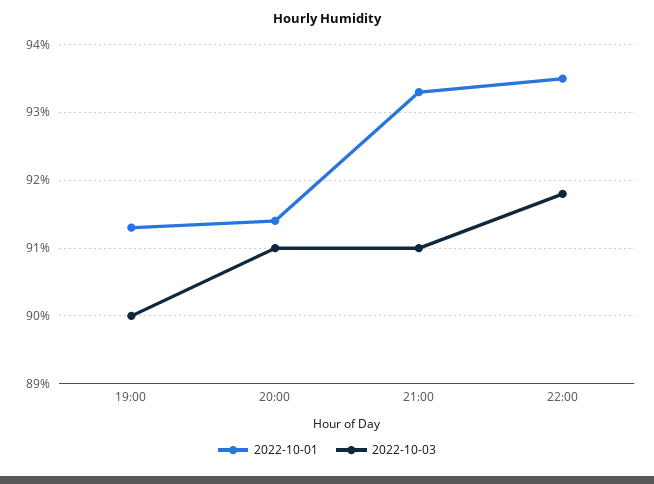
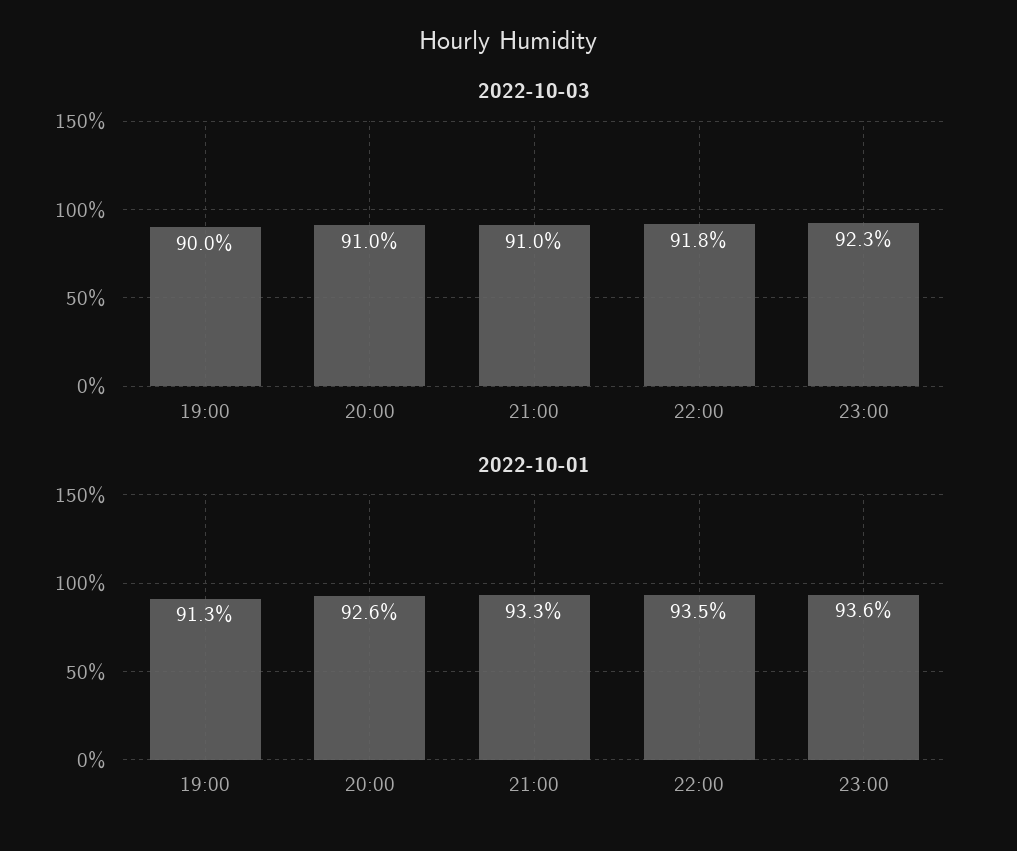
2022-10-01, 20:00: 91.4 -> 92.6
2022-10-03, 23:00: none -> 92.3
2022-10-01, 23:00: none -> 93.6

